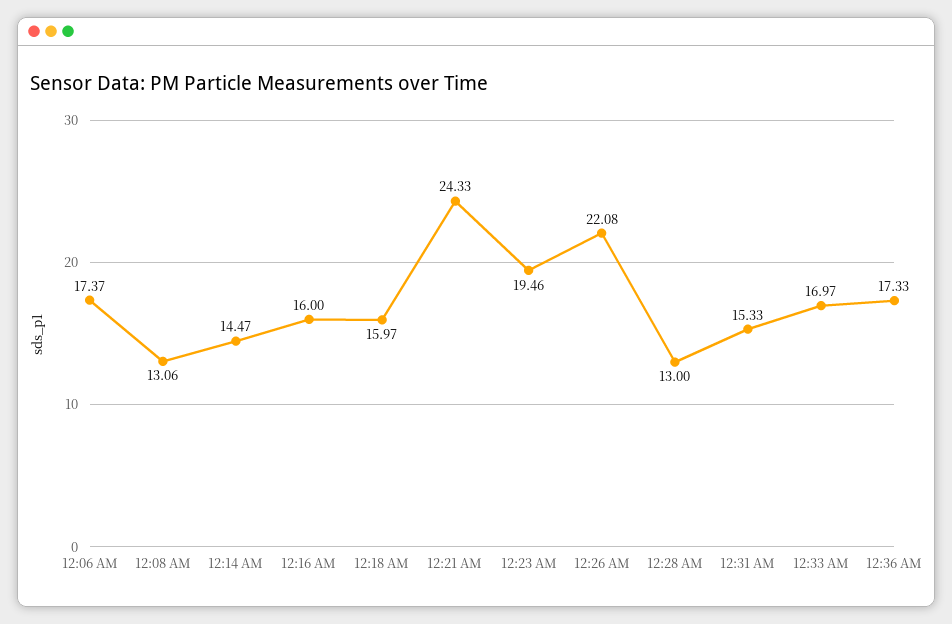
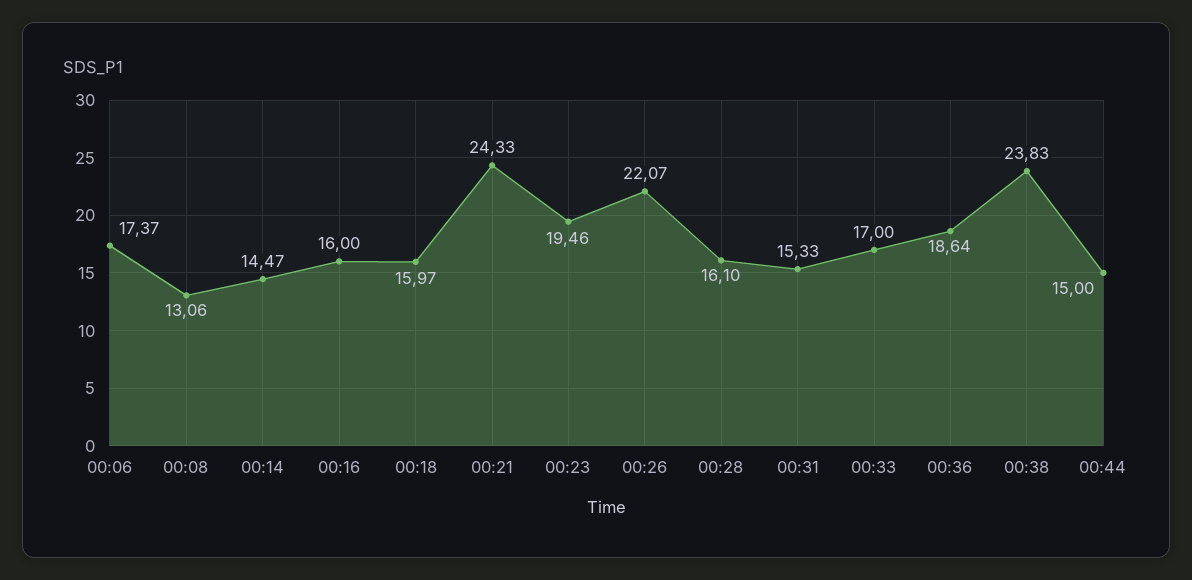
12:26 AM: 22.08 -> 22.07
12:28 AM: 13 -> 16.1
12:33 AM: 16.97 -> 17
12:36 AM: 17.33 -> 18.64
00:38: none -> 23.83
00:44: none -> 15

